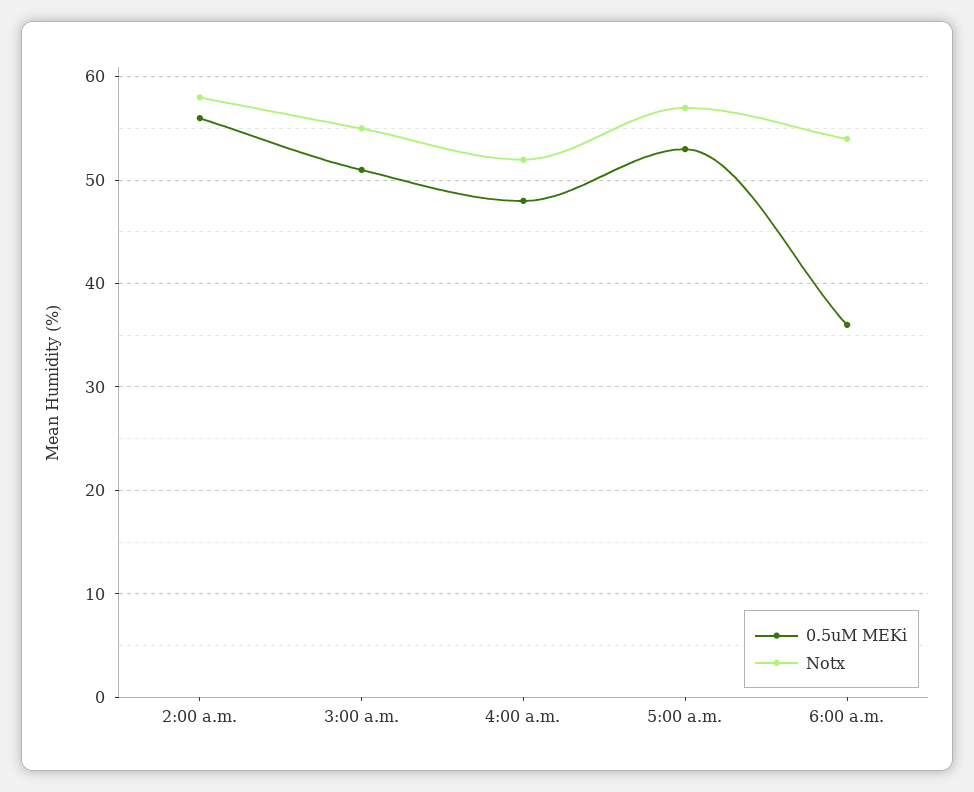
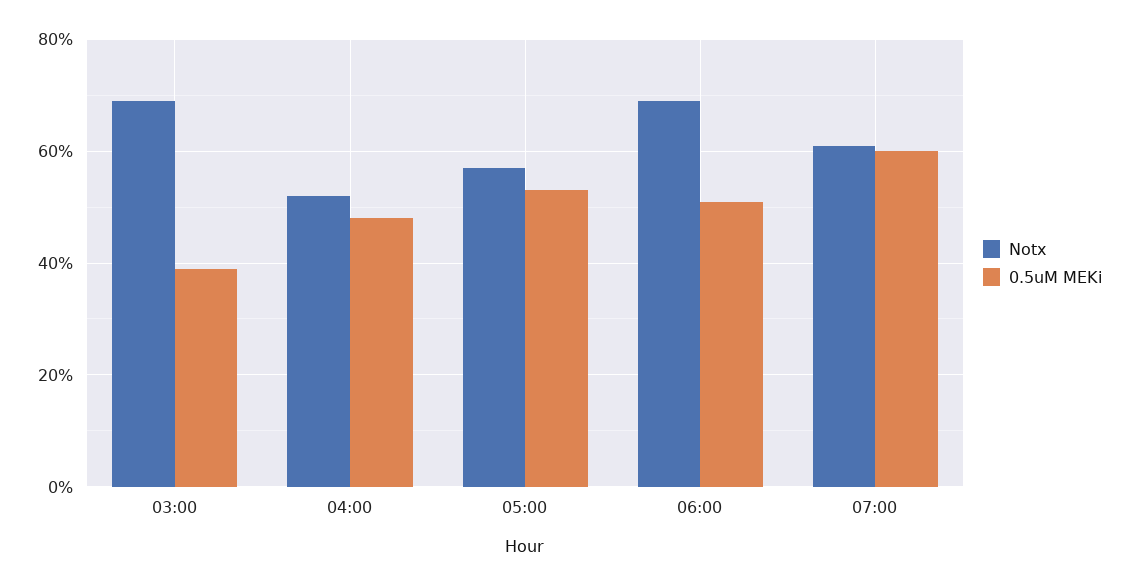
0.5uM MEKi, 2:00 a.m.: 56 -> none
Notx, 2:00 a.m.: 58 -> none
0.5uM MEKi, 3:00 a.m.: 51 -> 40
Notx, 3:00 a.m.: 55 -> 70
0.5uM MEKi, 6:00 a.m.: 36 -> 50
Notx, 6:00 a.m.: 54 -> 70
Notx, 07:00: none -> 60
0.5uM MEKi, 07:00: none -> 60

